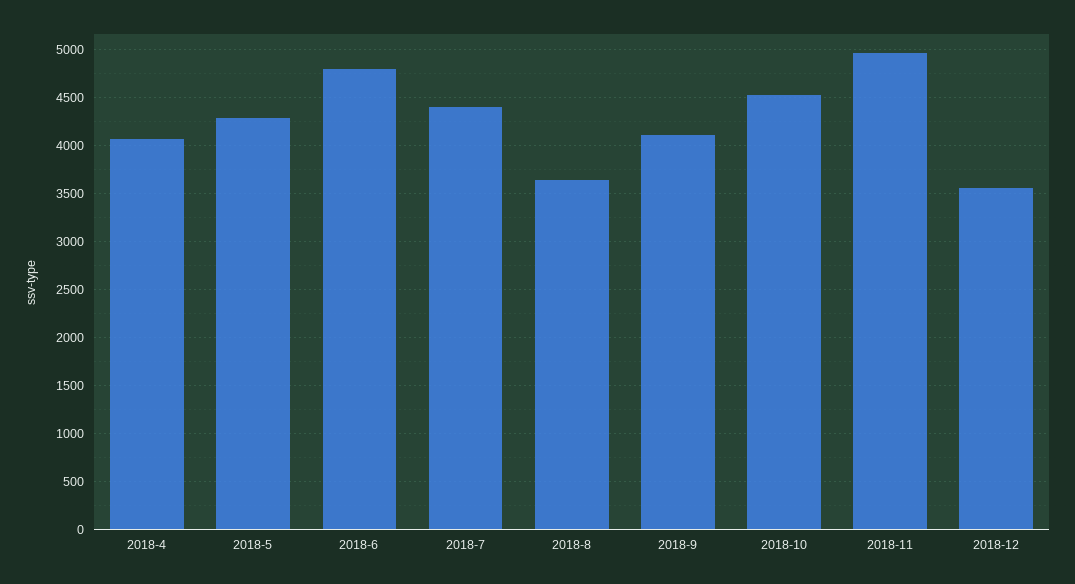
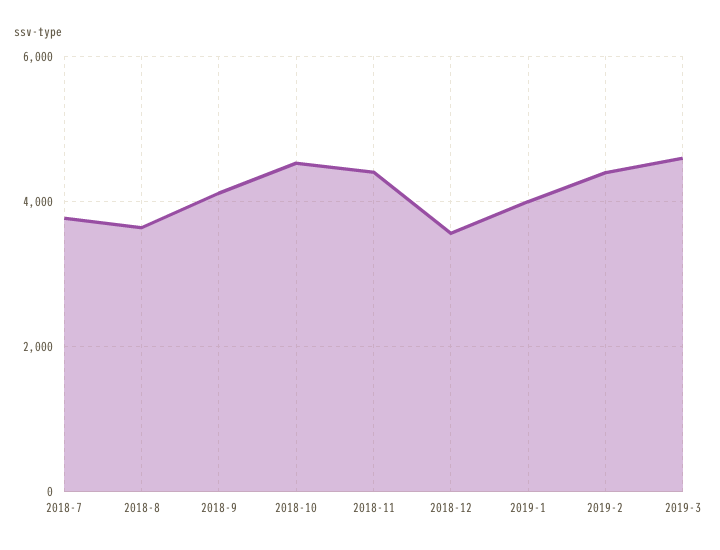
2018-4: 4100 -> none
2018-5: 4300 -> none
2018-6: 4800 -> none
2018-7: 4400 -> 3800
2018-11: 5000 -> 4400
2019-1: none -> 4000
2019-2: none -> 4400
2019-3: none -> 4600

